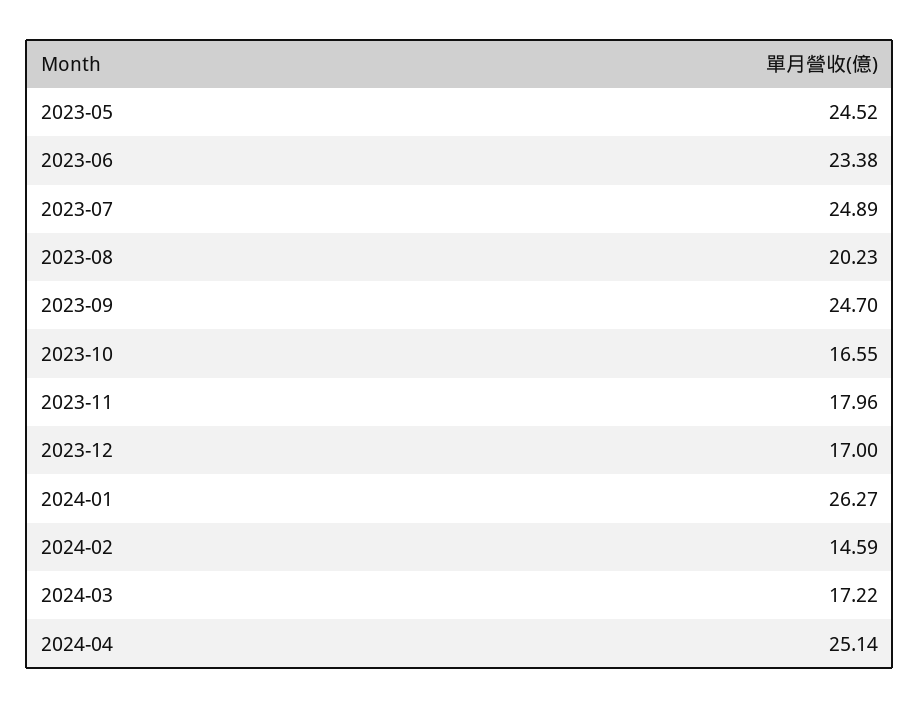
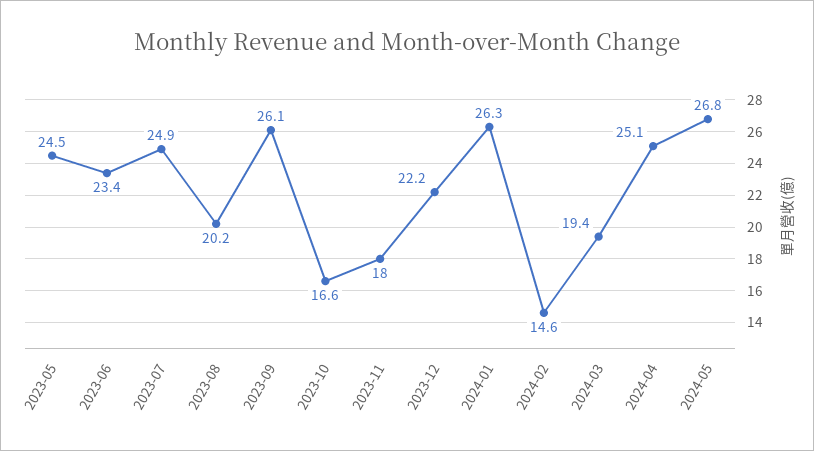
2023-09: 24.7 -> 26.1
2023-12: 17 -> 22.2
2024-03: 17.22 -> 19.4
2024-05: none -> 26.8

